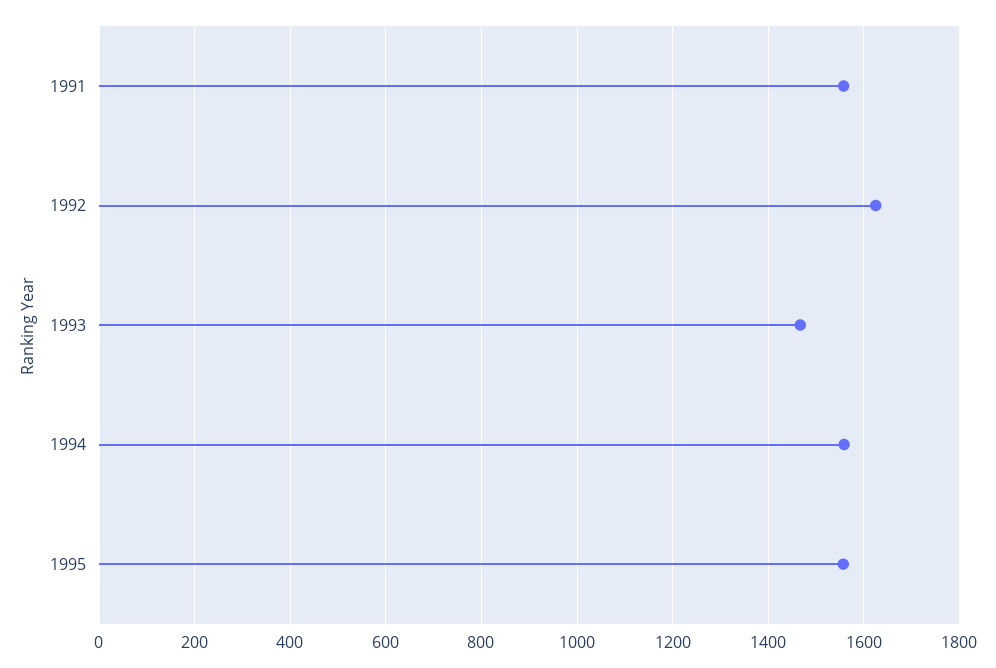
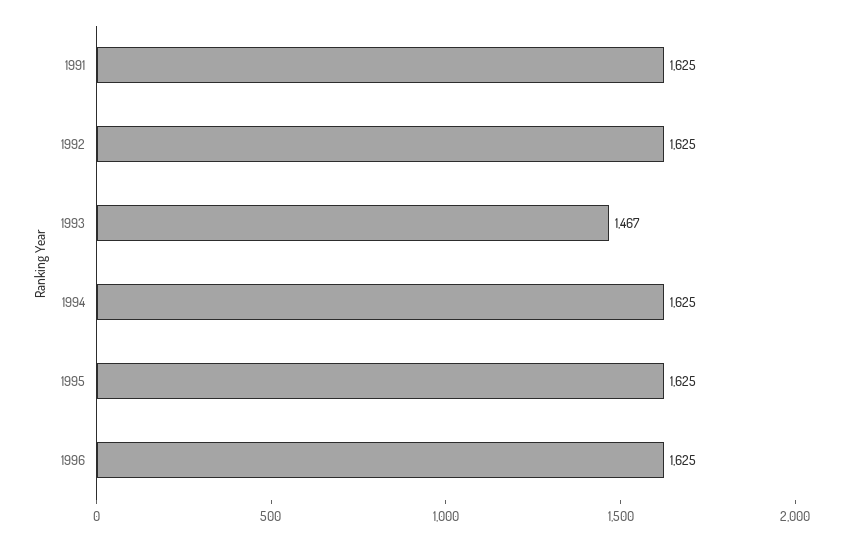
1991: 1560 -> 1625
1994: 1560 -> 1625
1995: 1560 -> 1625
1996: none -> 1625

